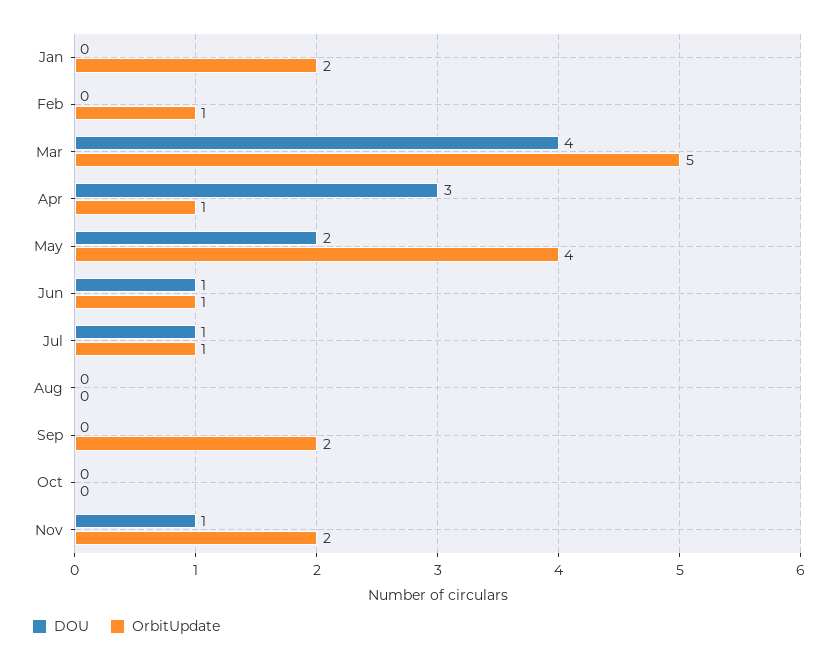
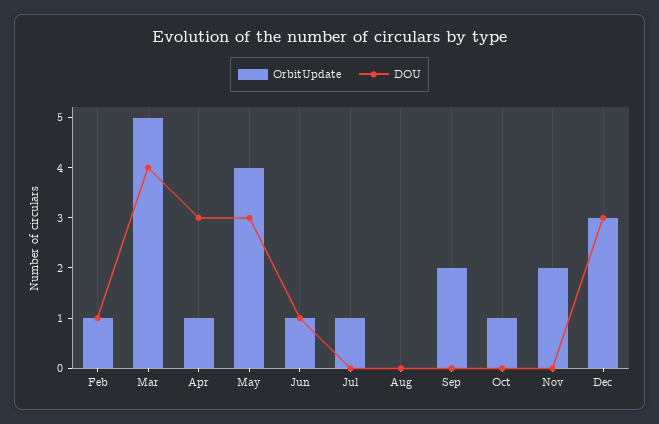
DOU, Jan: 0 -> none
OrbitUpdate, Jan: 2 -> none
DOU, Feb: 0 -> 1
DOU, May: 2 -> 3
DOU, Jul: 1 -> 0
OrbitUpdate, Oct: 0 -> 1
DOU, Nov: 1 -> 0
OrbitUpdate, Dec: none -> 3
DOU, Dec: none -> 3

